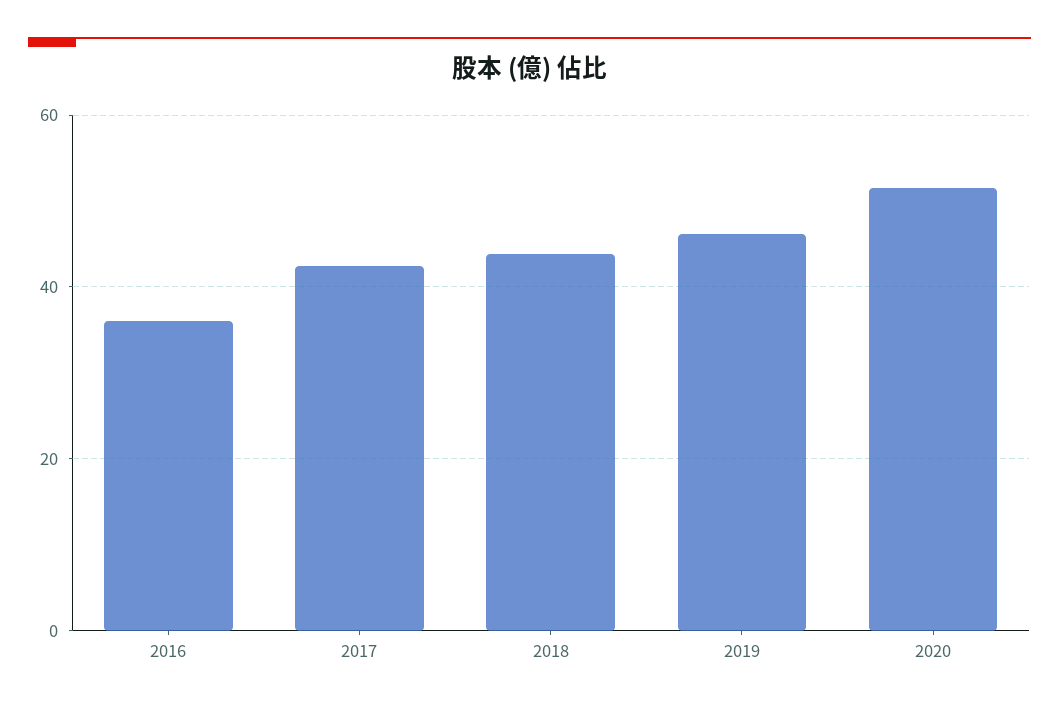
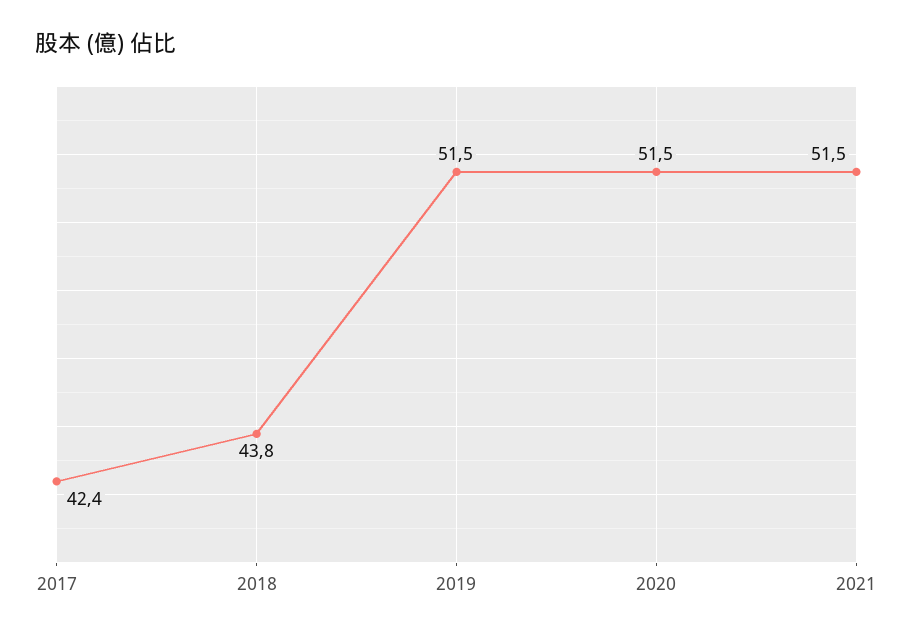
2016: 36 -> none
2019: 46 -> 51.5
2021: none -> 51.5

